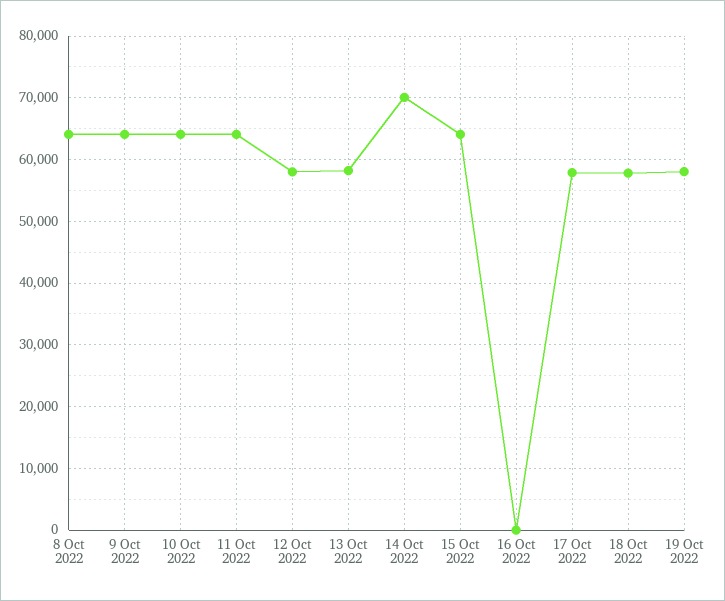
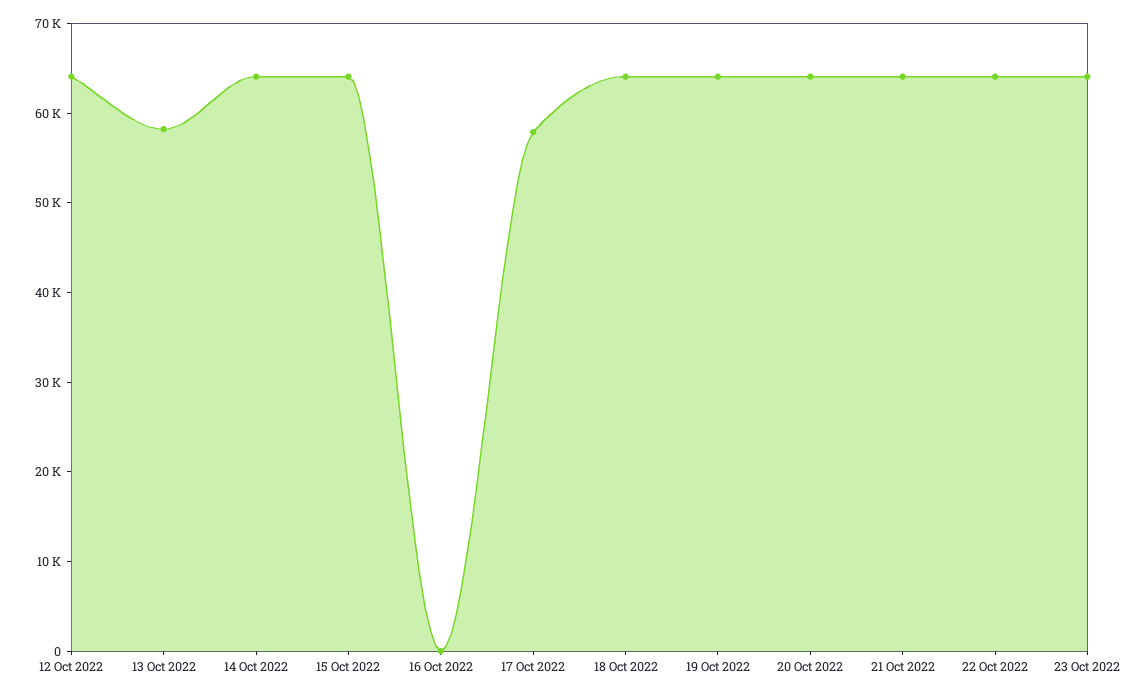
8 Oct 2022: 64000 -> none
9 Oct 2022: 64000 -> none
10 Oct 2022: 64000 -> none
11 Oct 2022: 64000 -> none
12 Oct 2022: 58000 -> 64000
14 Oct 2022: 70000 -> 64000
18 Oct 2022: 58000 -> 64000
19 Oct 2022: 58000 -> 64000
20 Oct 2022: none -> 64000
21 Oct 2022: none -> 64000
22 Oct 2022: none -> 64000
23 Oct 2022: none -> 64000

